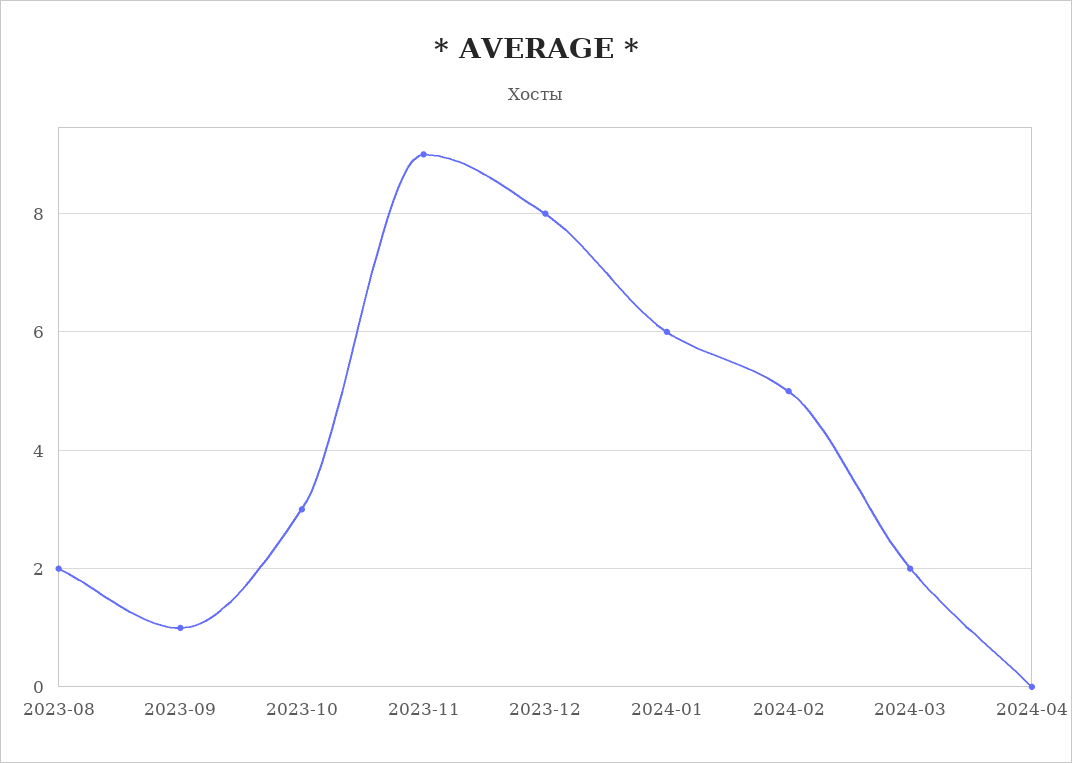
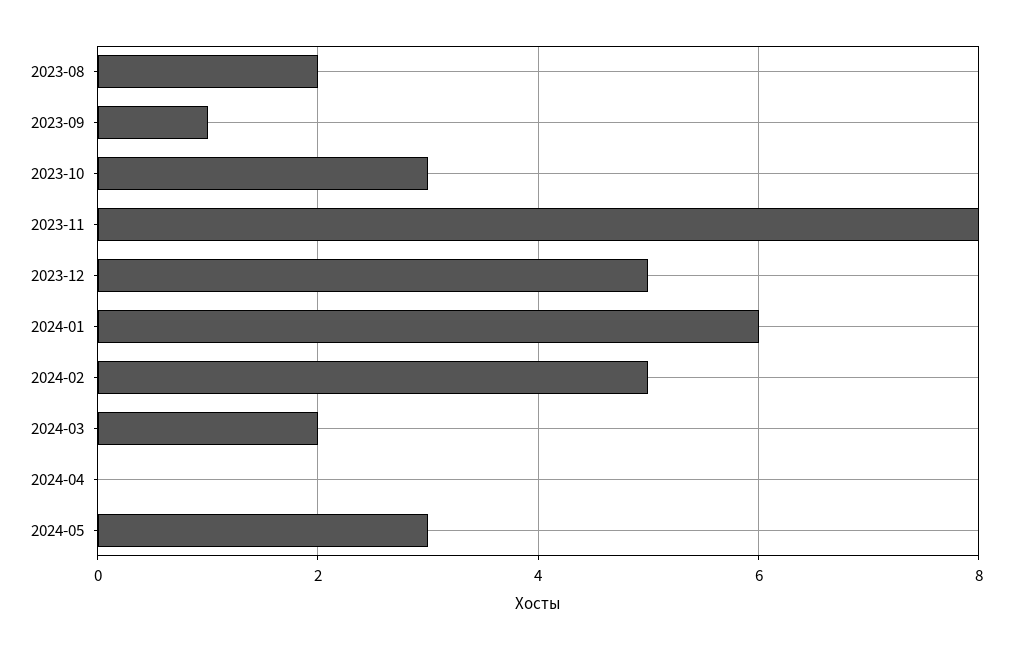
2023-11: 9 -> 8
2023-12: 8 -> 5
2024-05: none -> 3

